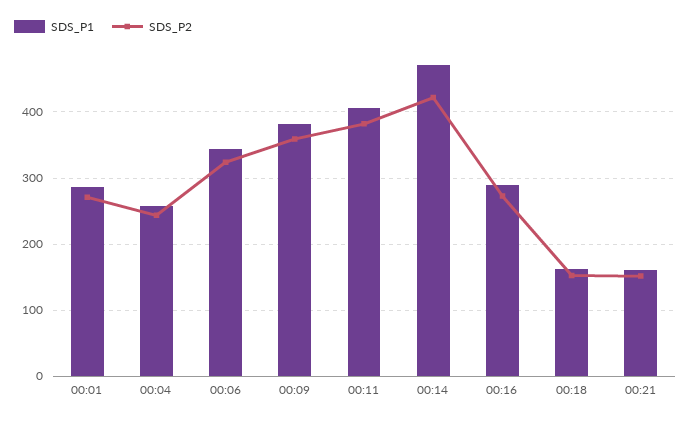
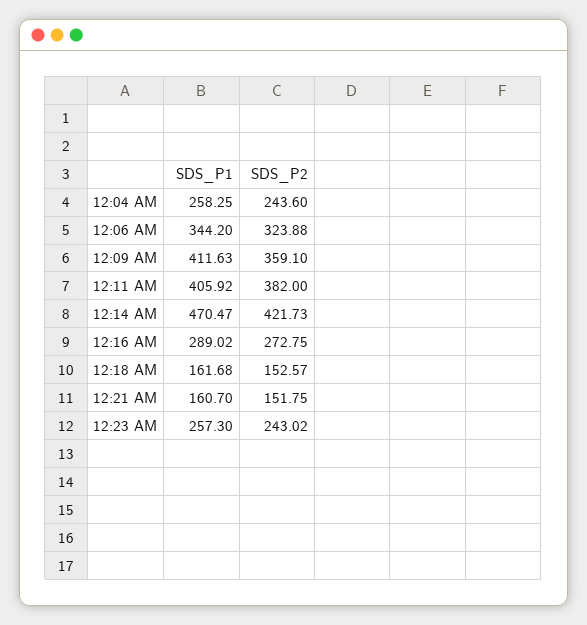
SDS_P1, 00:01: 290 -> none
SDS_P2, 00:01: 270 -> none
SDS_P1, 00:09: 380 -> 411.63
SDS_P1, 12:23 AM: none -> 257.3
SDS_P2, 12:23 AM: none -> 243.02

